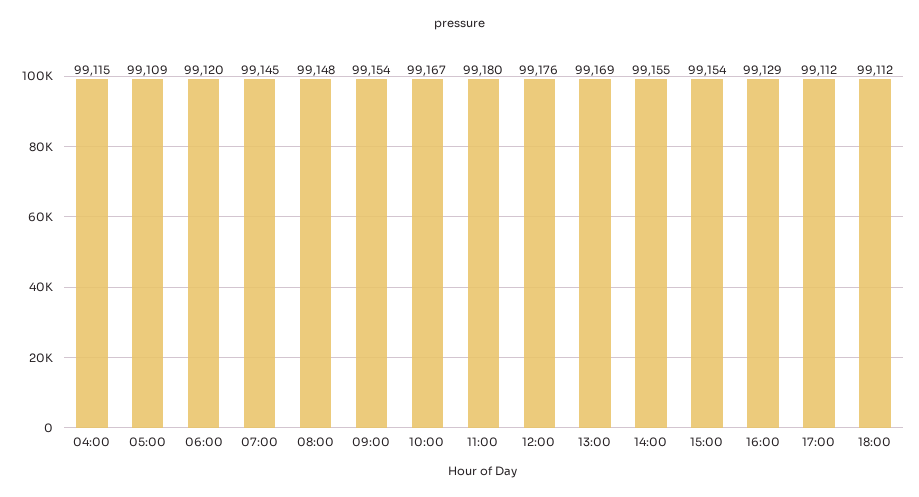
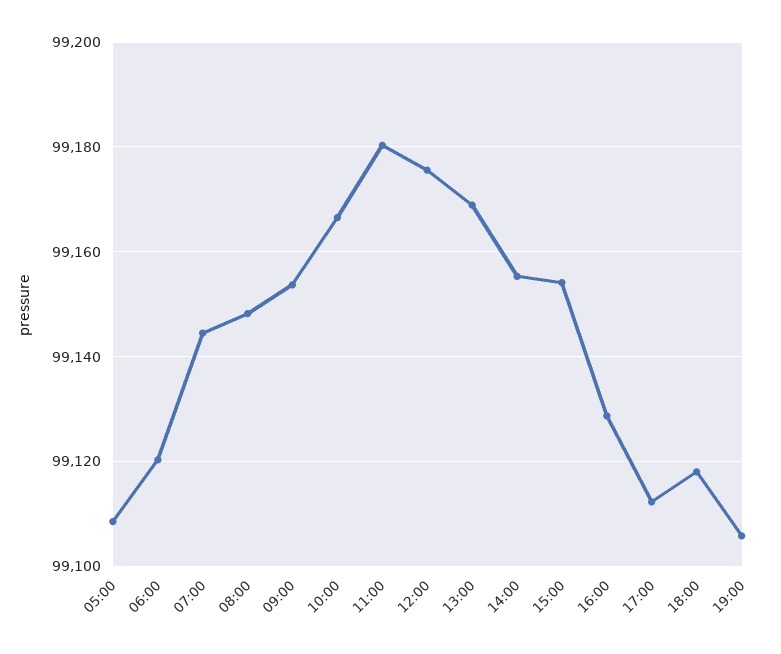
04:00: 99115 -> none
18:00: 99112 -> 99118
19:00: none -> 99106

